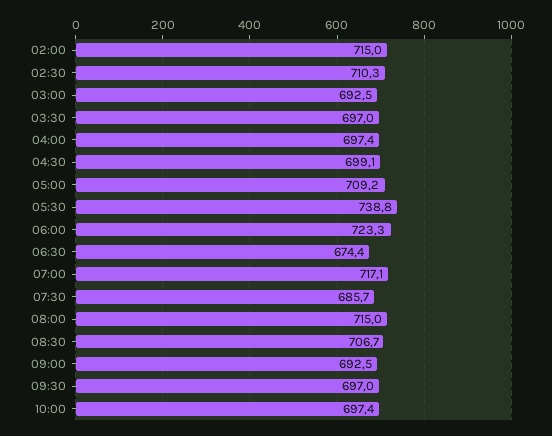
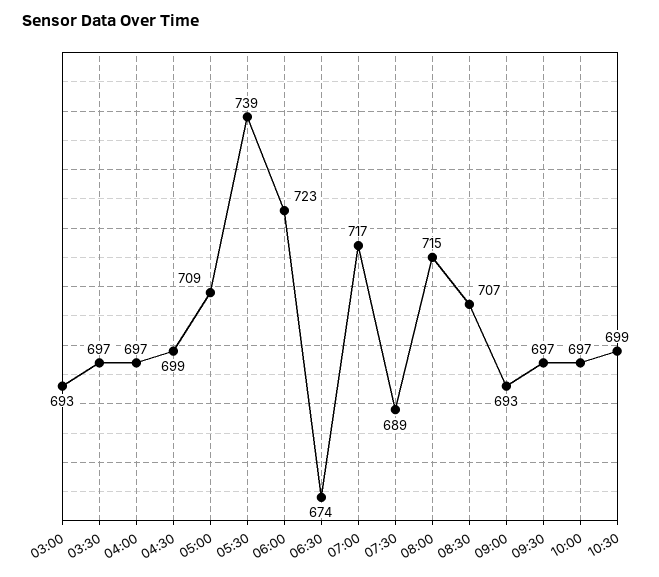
02:00: 715 -> none
02:30: 710.3 -> none
07:30: 685.7 -> 689
10:30: none -> 699

